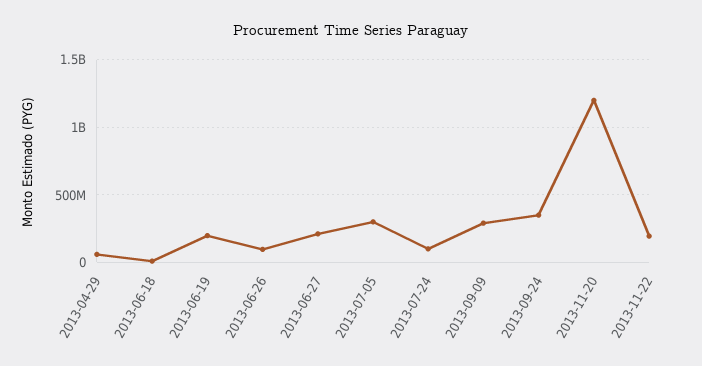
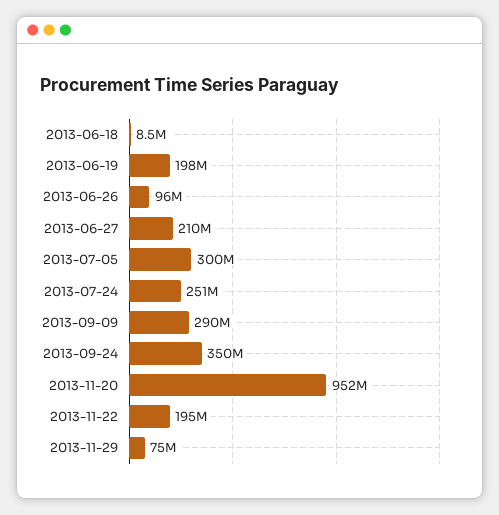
2013-04-29: 50000000 -> none
2013-07-24: 100000000 -> 251000000
2013-11-20: 1200000000 -> 952000000
2013-11-29: none -> 75000000

